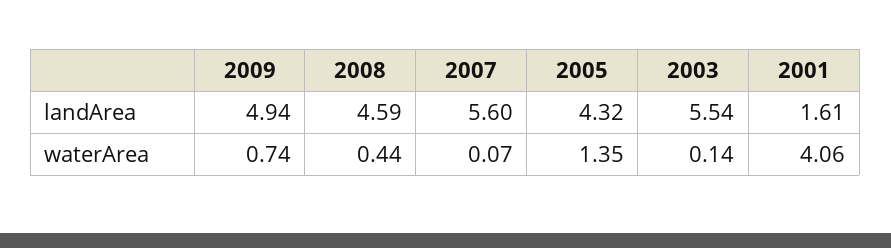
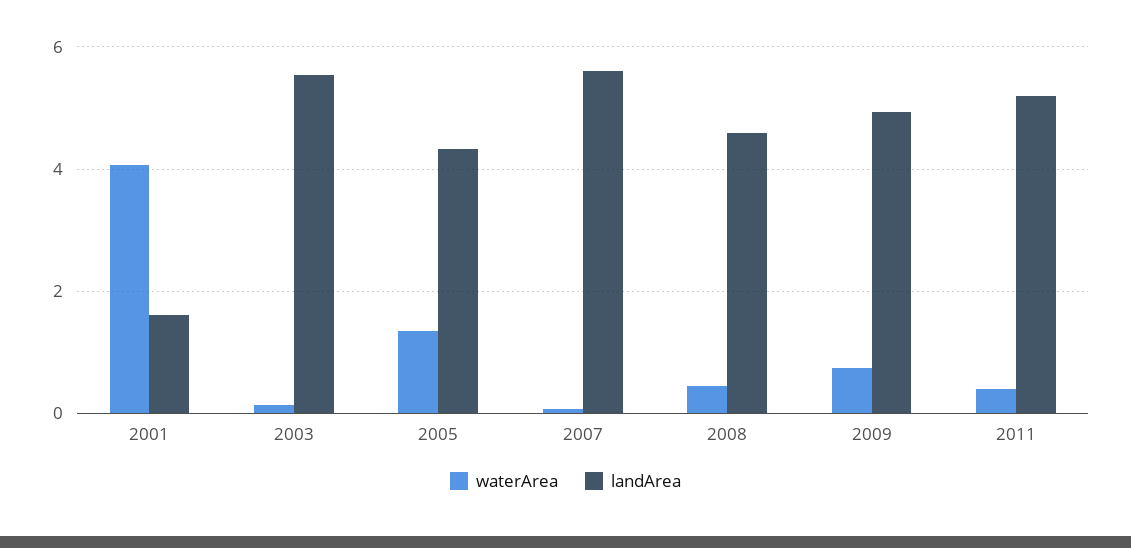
waterArea, 2011: none -> 0.4
landArea, 2011: none -> 5.2

